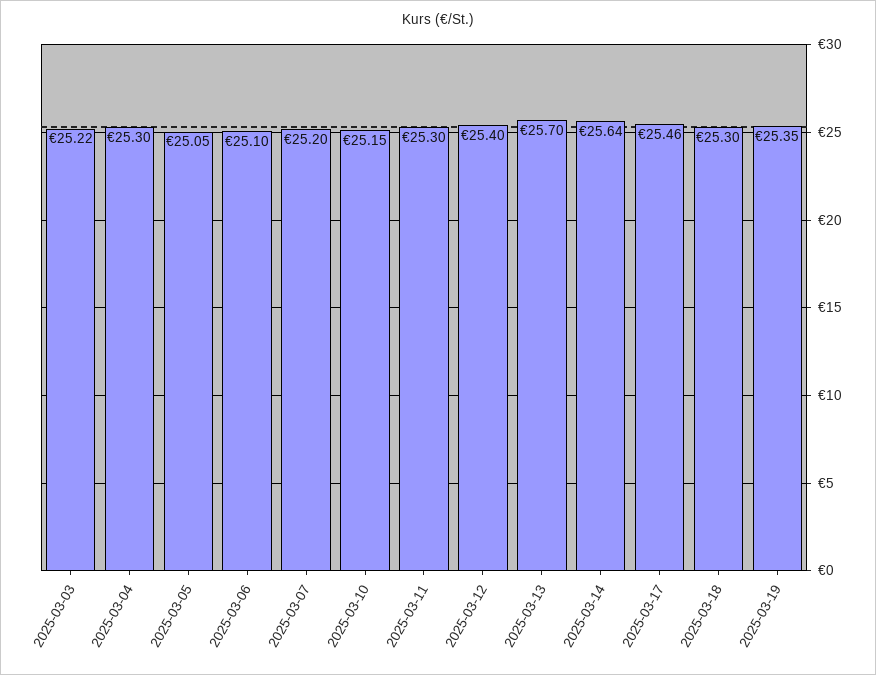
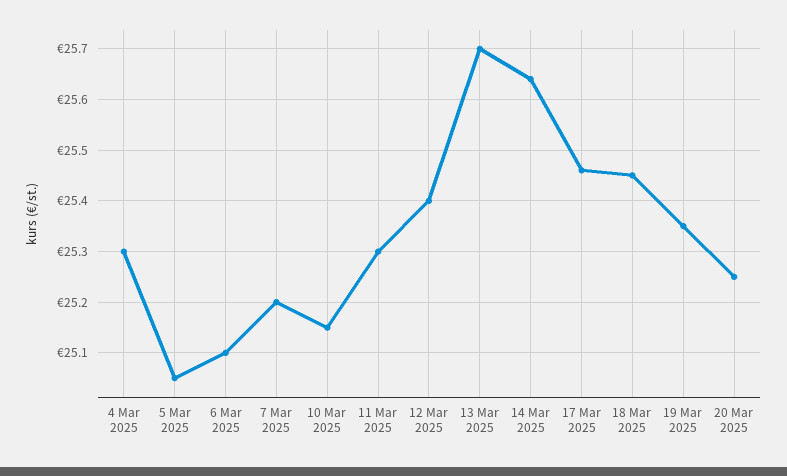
2025-03-03: 25.22 -> none
2025-03-18: 25.3 -> 25.45
20 Mar 2025: none -> 25.25

